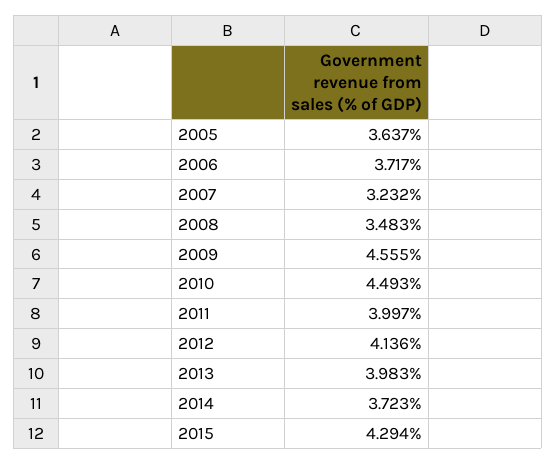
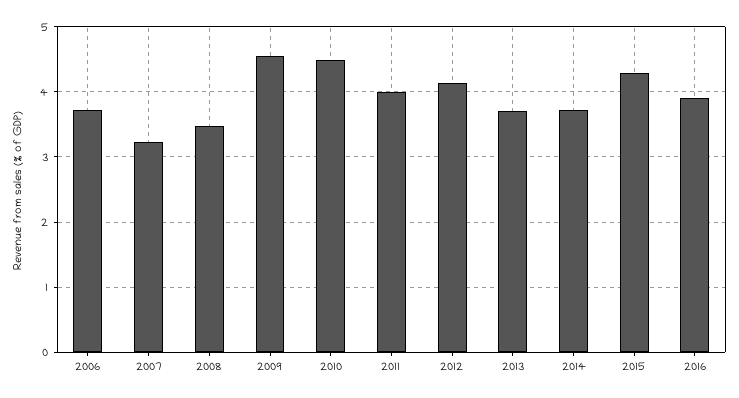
2005: 3.637 -> none
2013: 3.983 -> 3.7
2016: none -> 3.9

